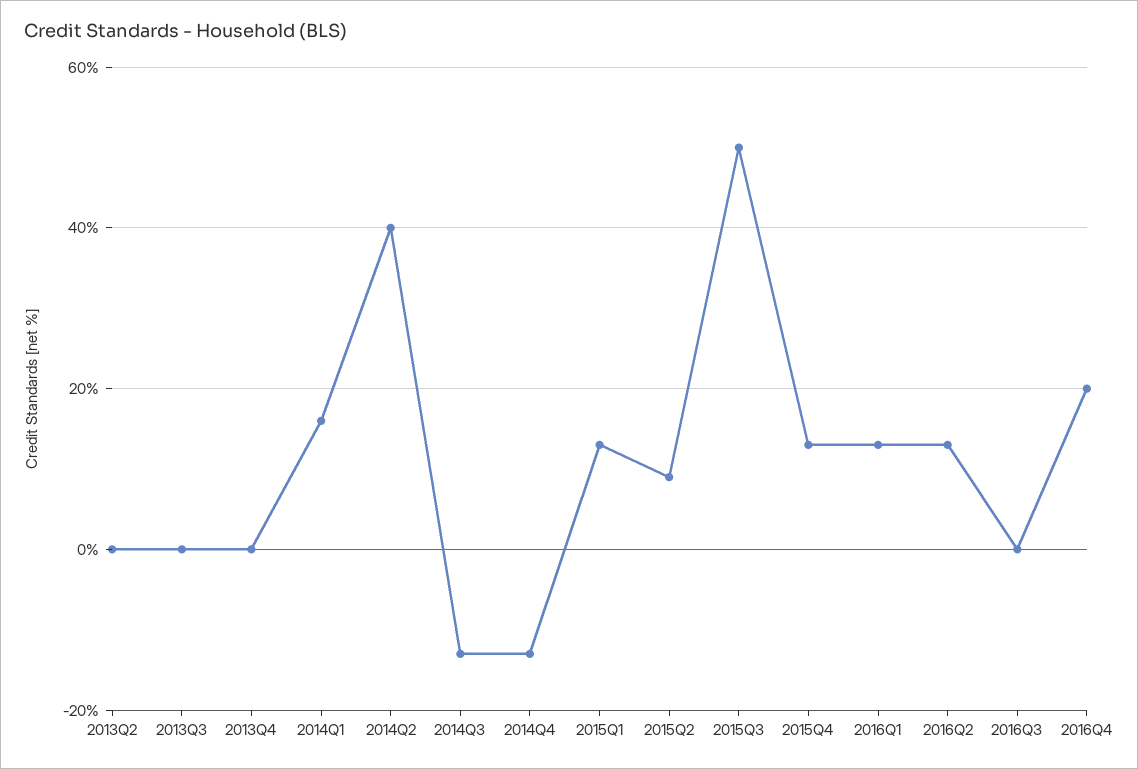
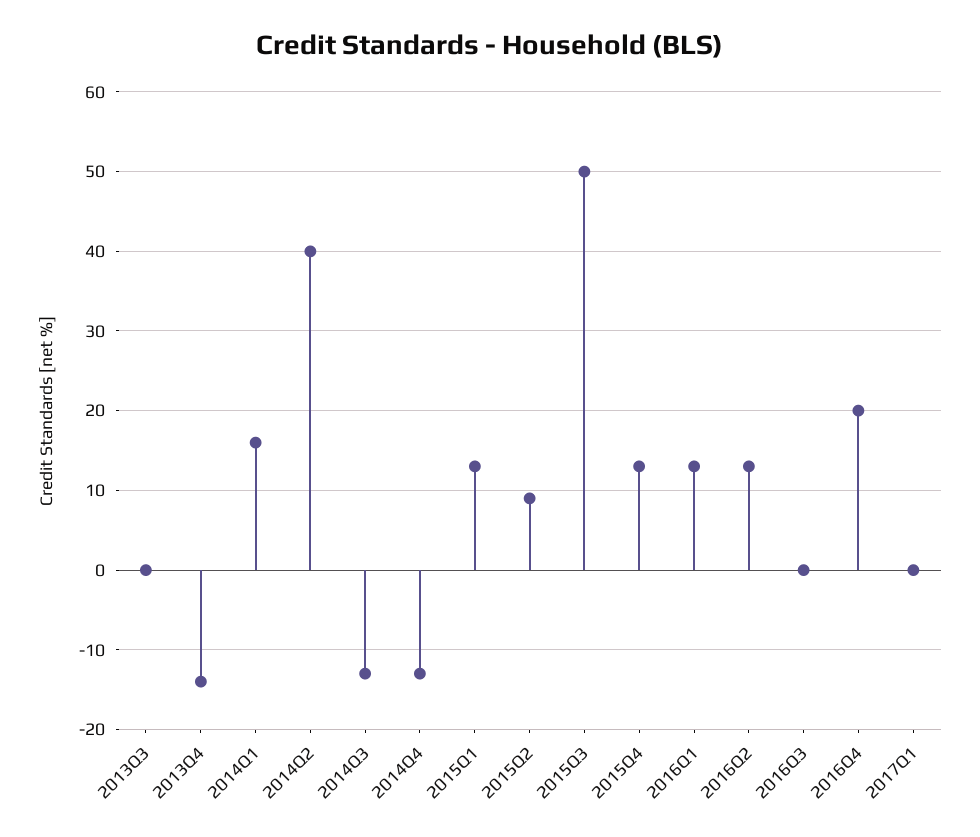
2013Q2: 0 -> none
2013Q4: 0 -> -14
2017Q1: none -> 0

